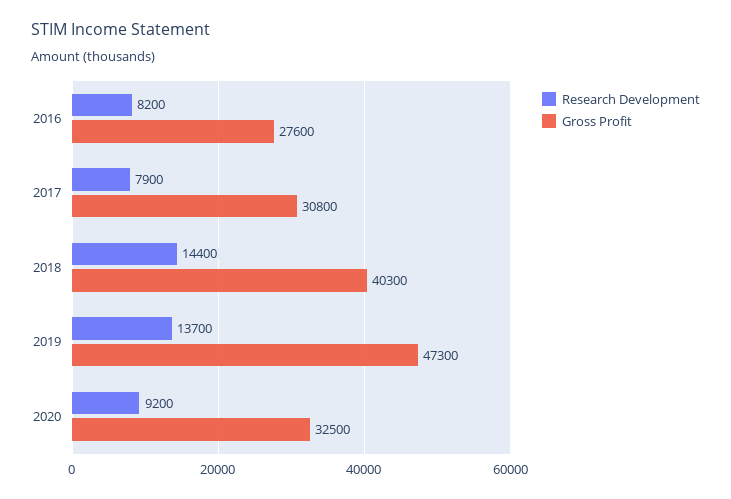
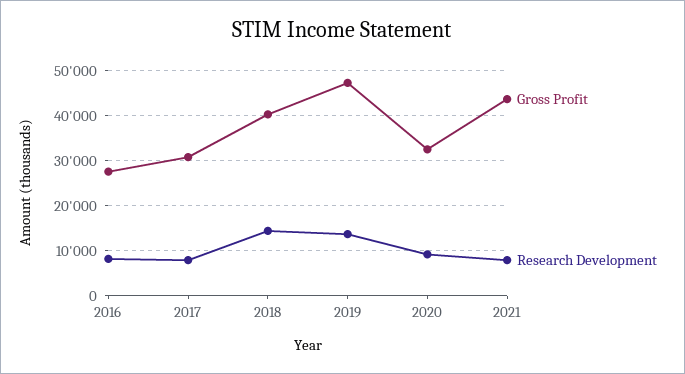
Gross Profit, 2021: none -> 44000
Research Development, 2021: none -> 8000

